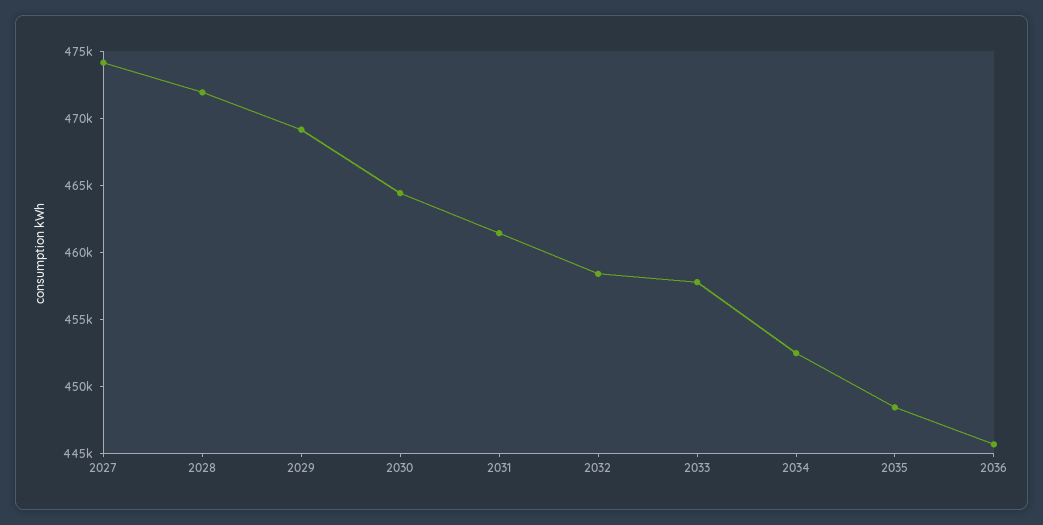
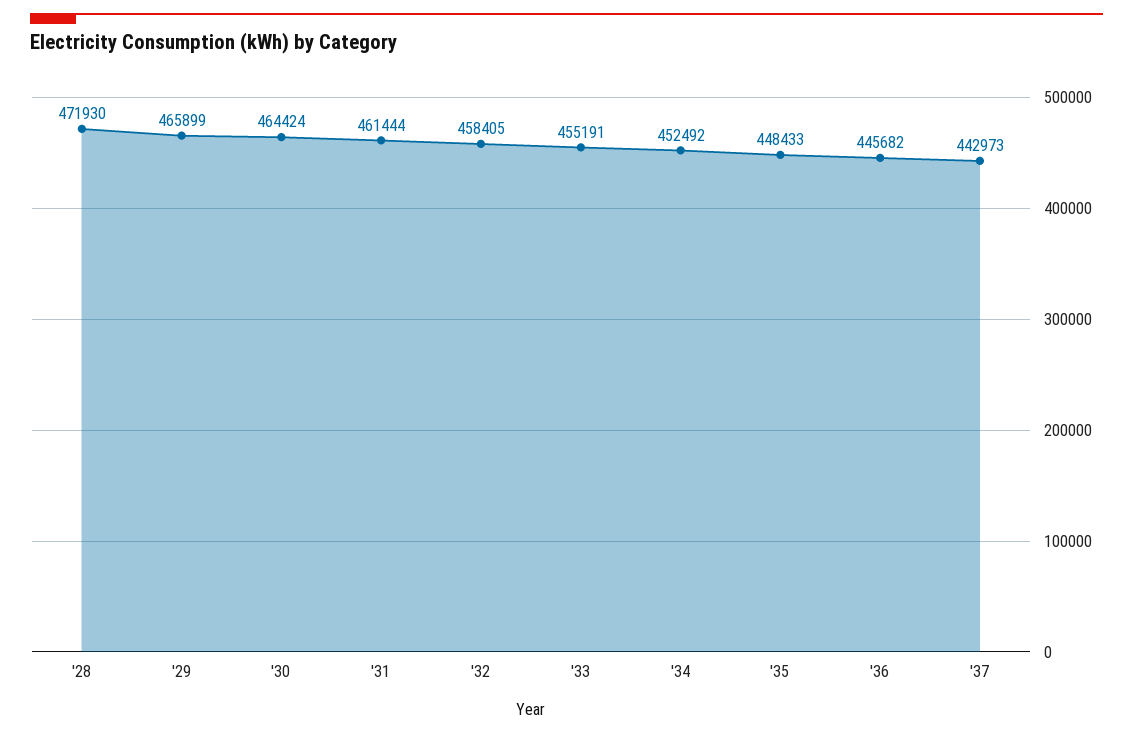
2027: 474000 -> none
2029: 469000 -> 465899
2033: 458000 -> 455191
'37: none -> 442973

